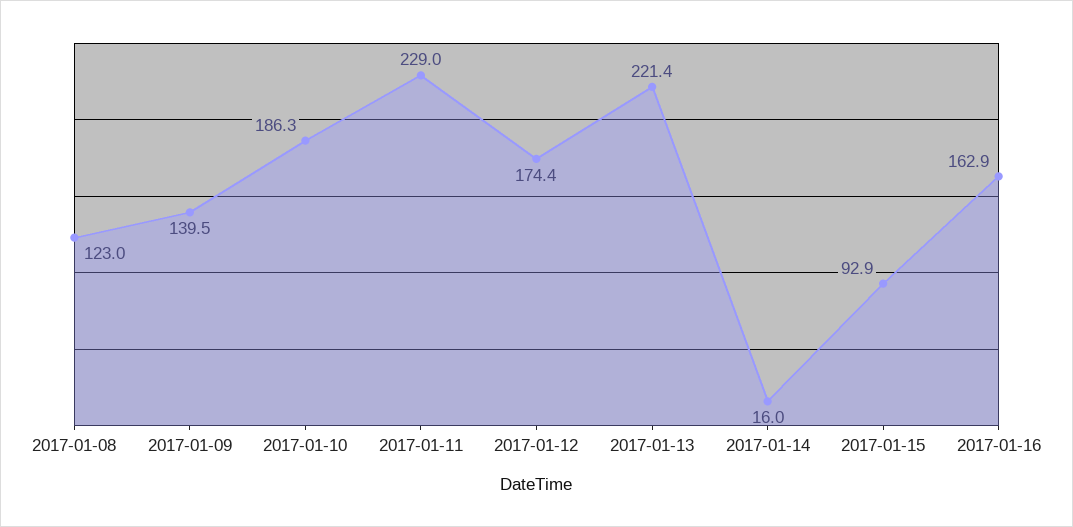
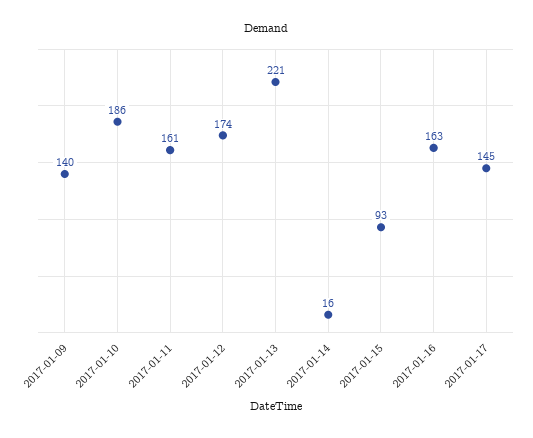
2017-01-08: 123 -> none
2017-01-11: 229 -> 161
2017-01-17: none -> 145

